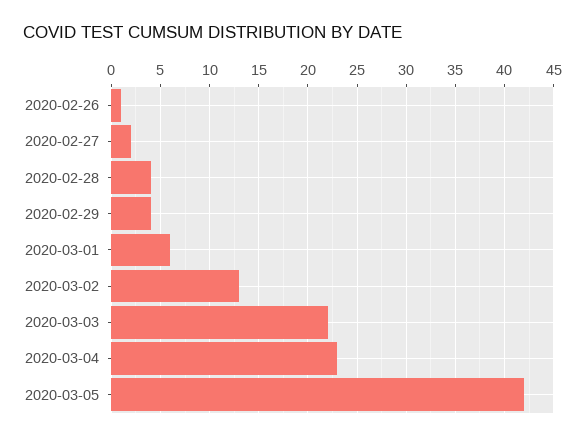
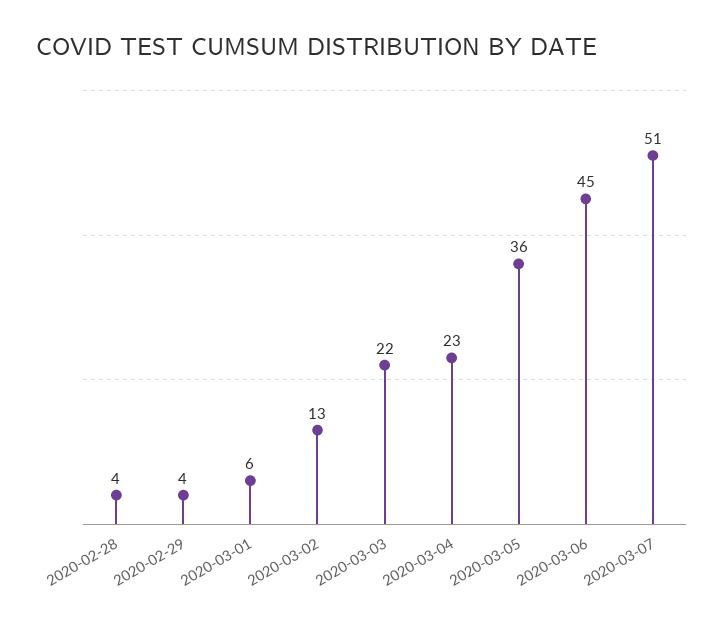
2020-02-26: 1 -> none
2020-02-27: 2 -> none
2020-03-05: 42 -> 36
2020-03-06: none -> 45
2020-03-07: none -> 51

